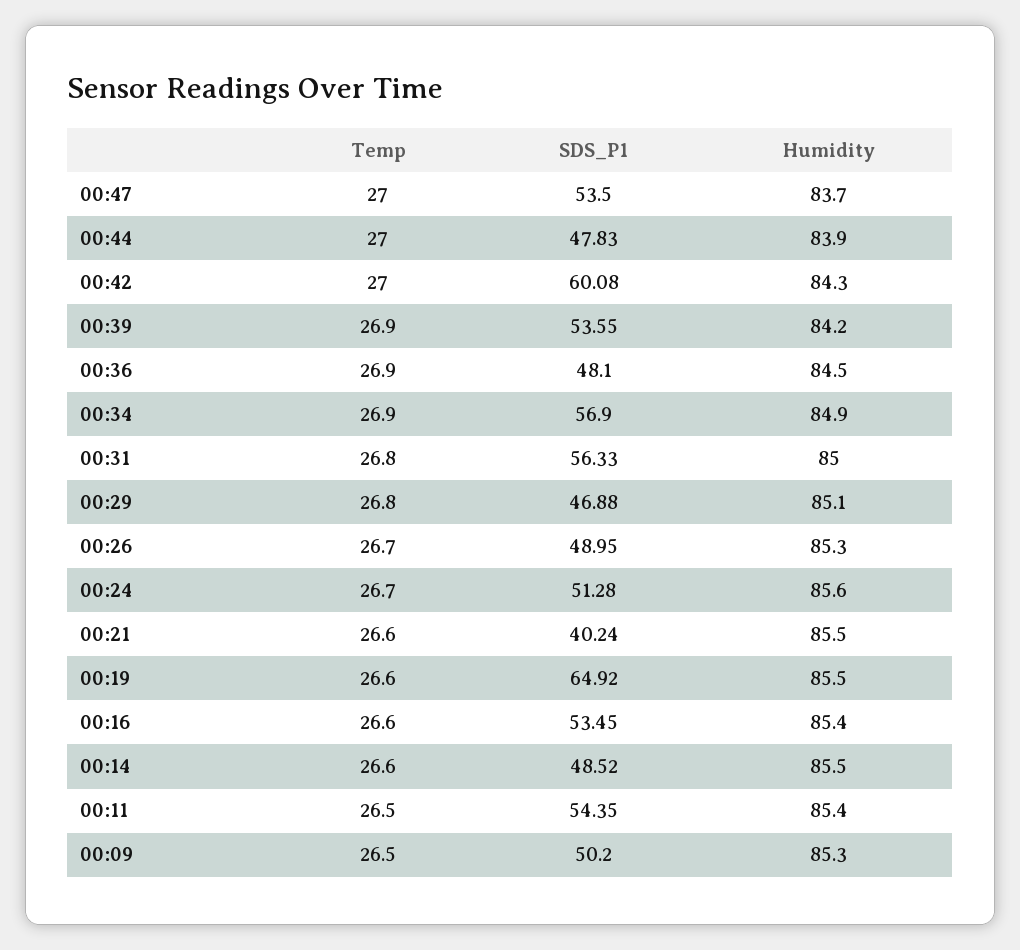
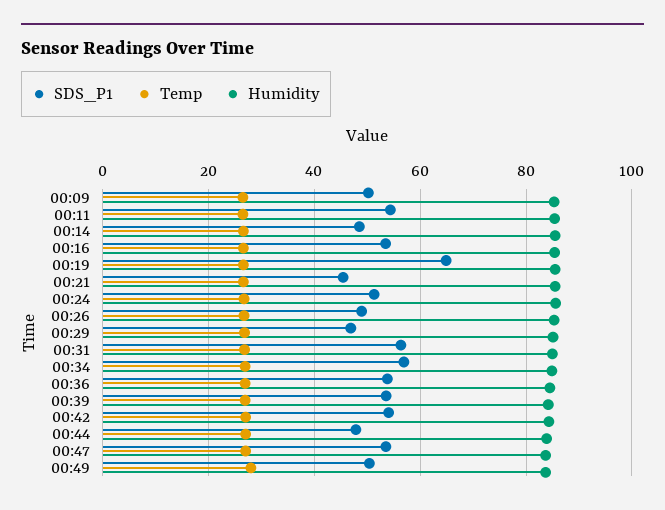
SDS_P1, 00:42: 60.08 -> 54
SDS_P1, 00:36: 48.1 -> 54
SDS_P1, 00:21: 40.24 -> 46
SDS_P1, 00:49: none -> 50
Temp, 00:49: none -> 28
Humidity, 00:49: none -> 84

